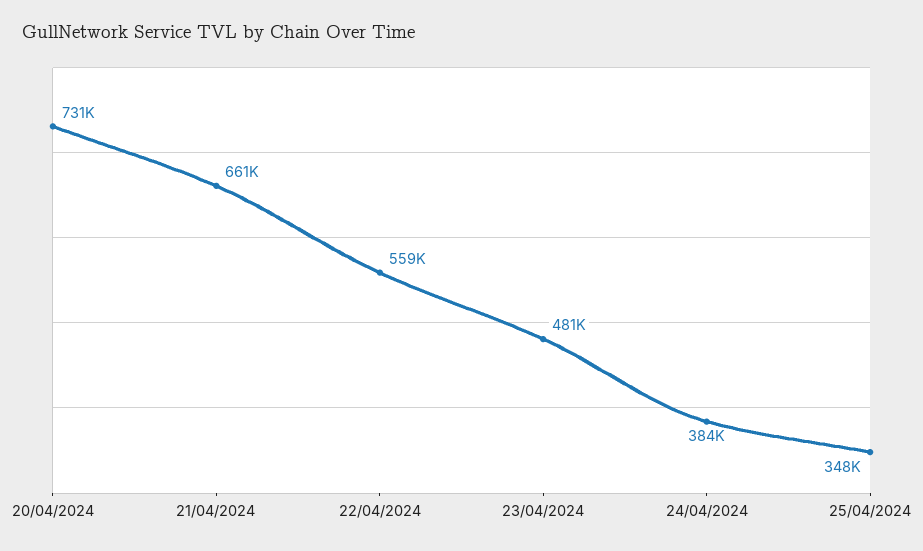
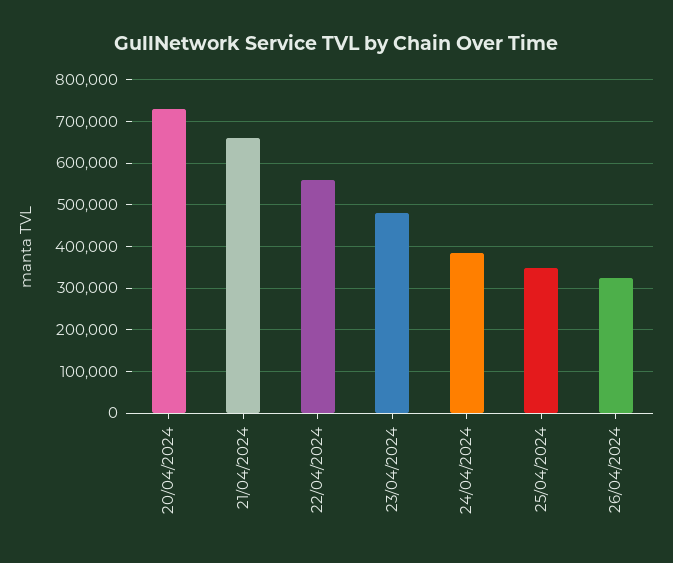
26/04/2024: none -> 320000

